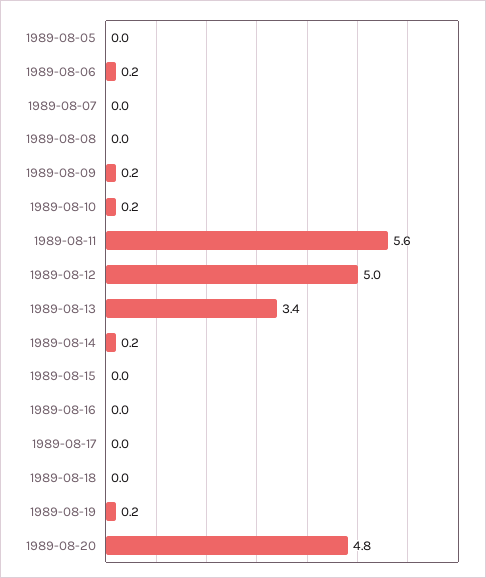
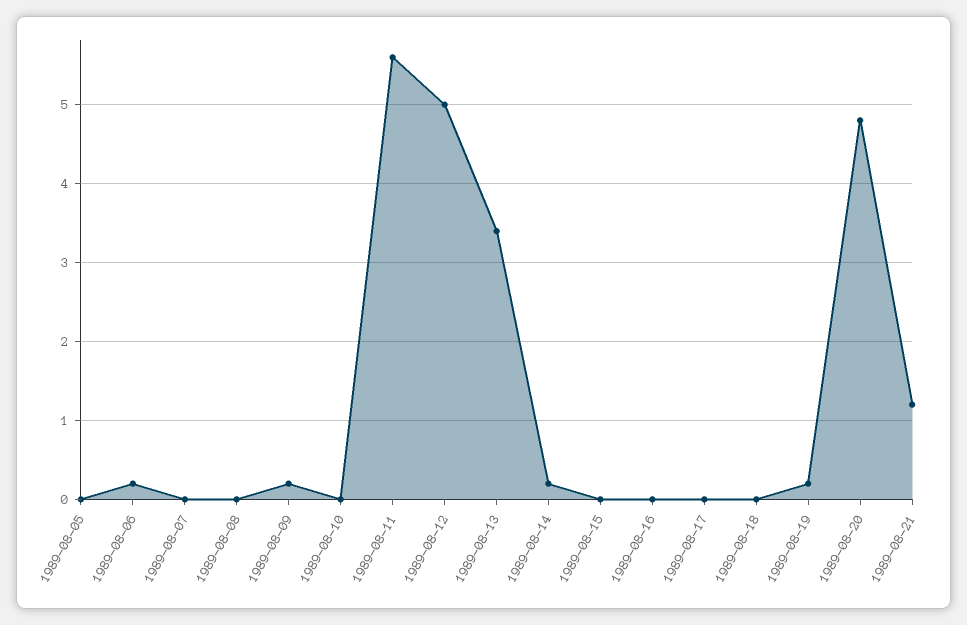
1989-08-10: 0.2 -> 0
1989-08-21: none -> 1.2

